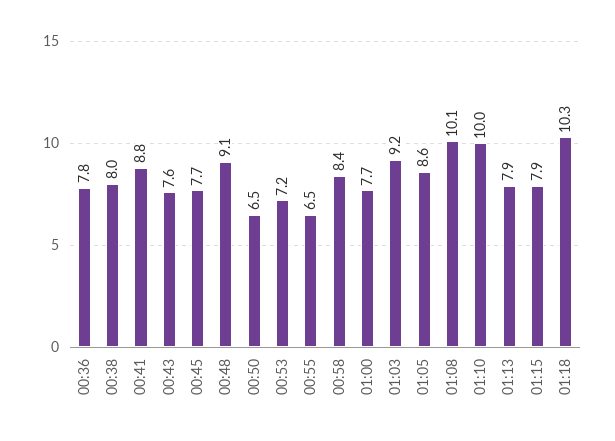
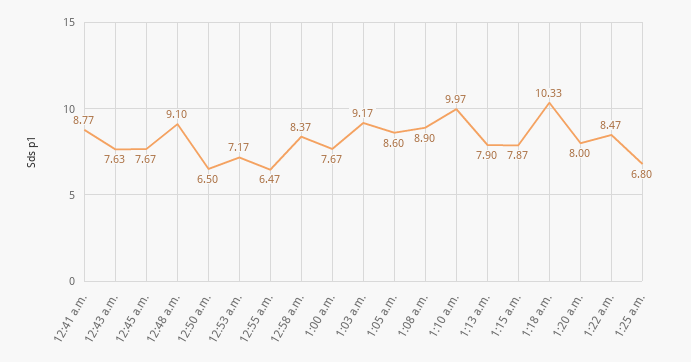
00:36: 7.8 -> none
00:38: 8 -> none
01:08: 10.1 -> 8.9
1:20 a.m.: none -> 8
1:22 a.m.: none -> 8.47
1:25 a.m.: none -> 6.8

